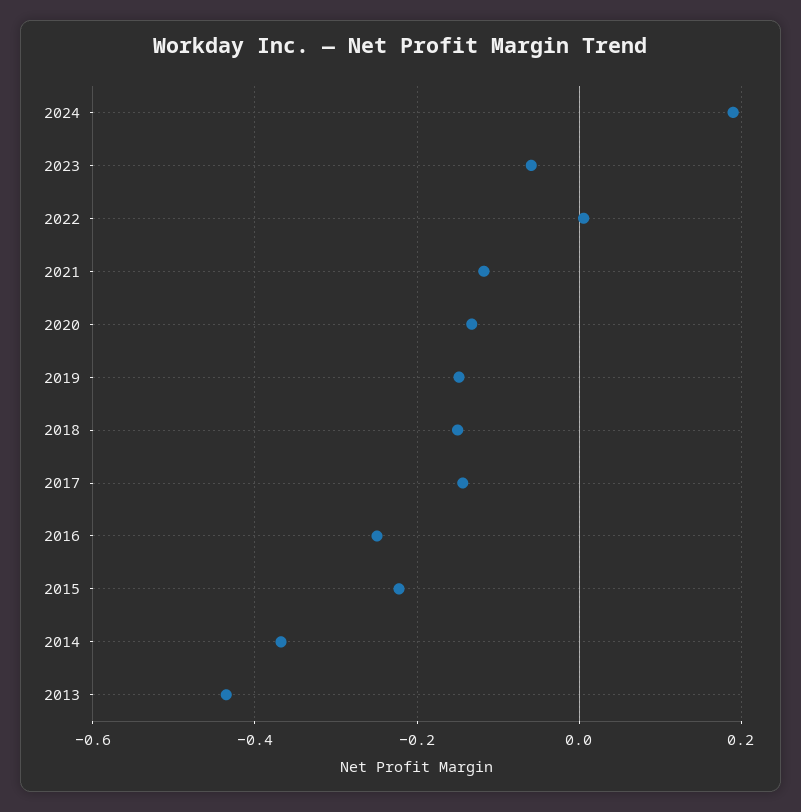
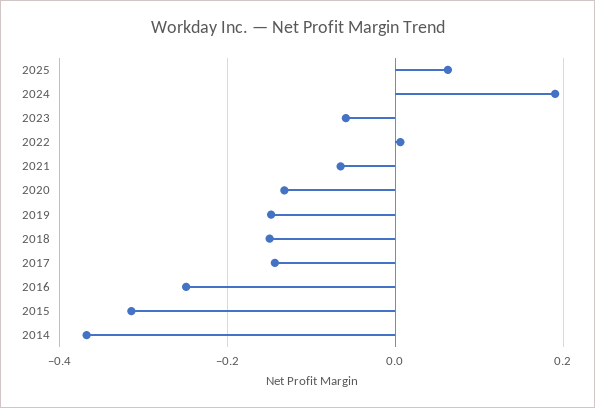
2021: -0.12 -> -0.06
2015: -0.22 -> -0.32
2013: -0.44 -> none
2025: none -> 0.06

